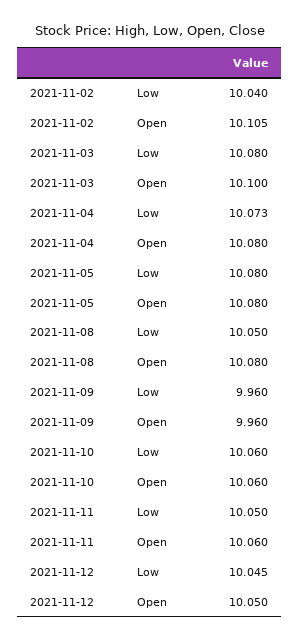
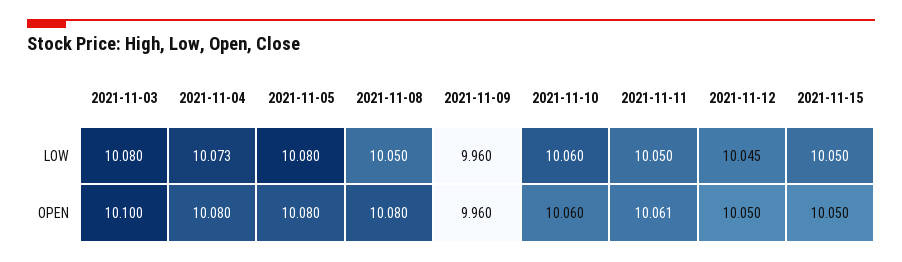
2021-11-02, Low: 10.04 -> none
2021-11-02, Open: 10.105 -> none
2021-11-11, Open: 10.06 -> 10.061
2021-11-15, Low: none -> 10.05
2021-11-15, Open: none -> 10.05

